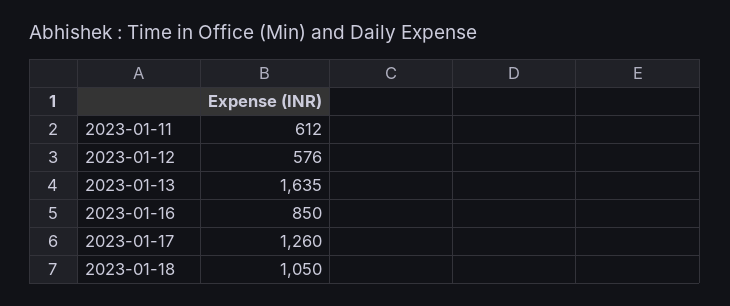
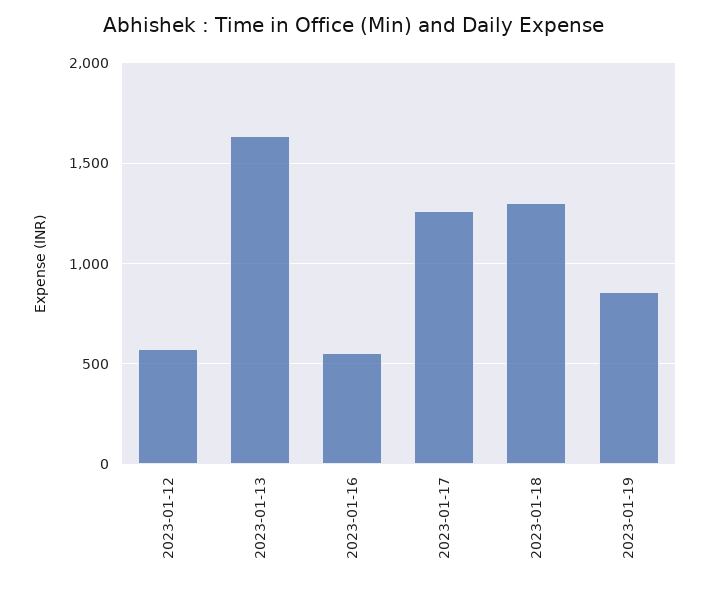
2023-01-11: 612 -> none
2023-01-16: 850 -> 550
2023-01-18: 1050 -> 1300
2023-01-19: none -> 850

